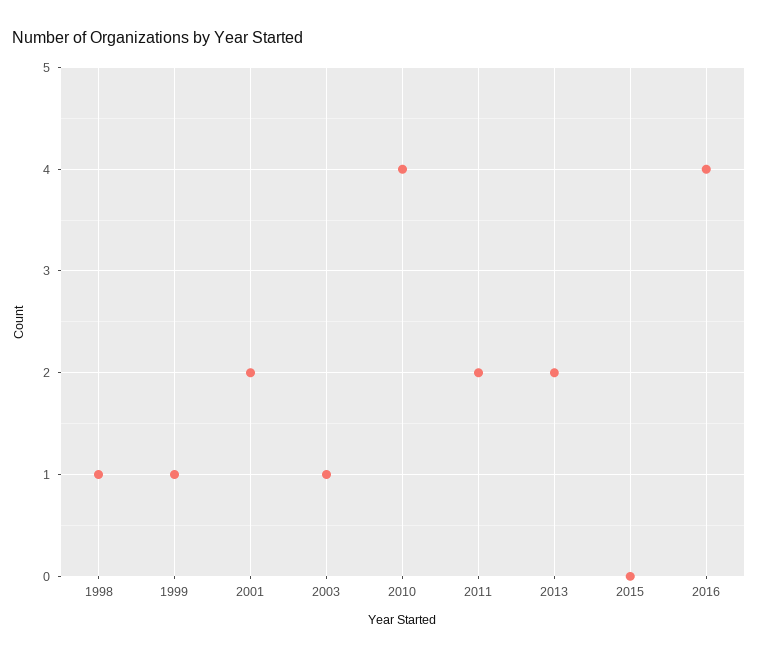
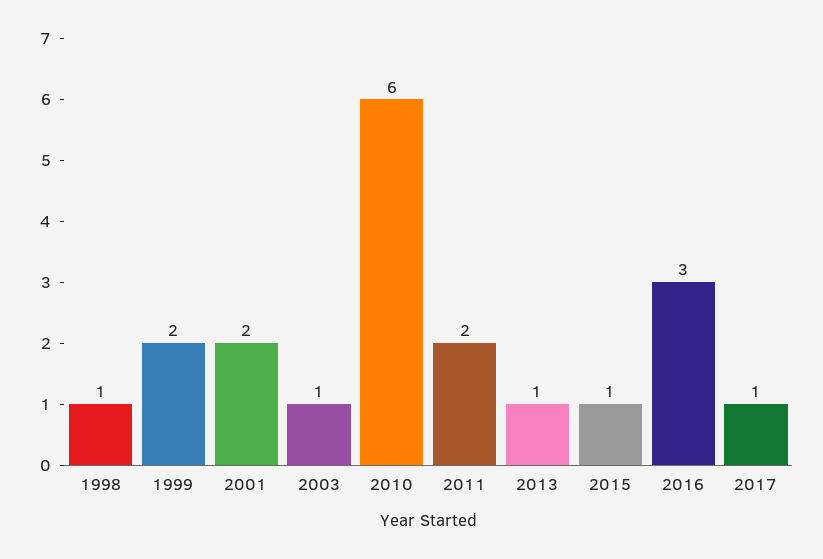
1999: 1 -> 2
2010: 4 -> 6
2013: 2 -> 1
2015: 0 -> 1
2016: 4 -> 3
2017: none -> 1

